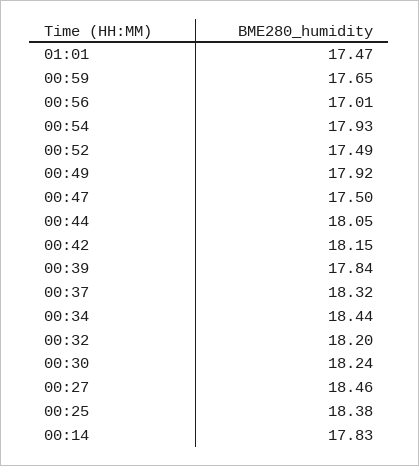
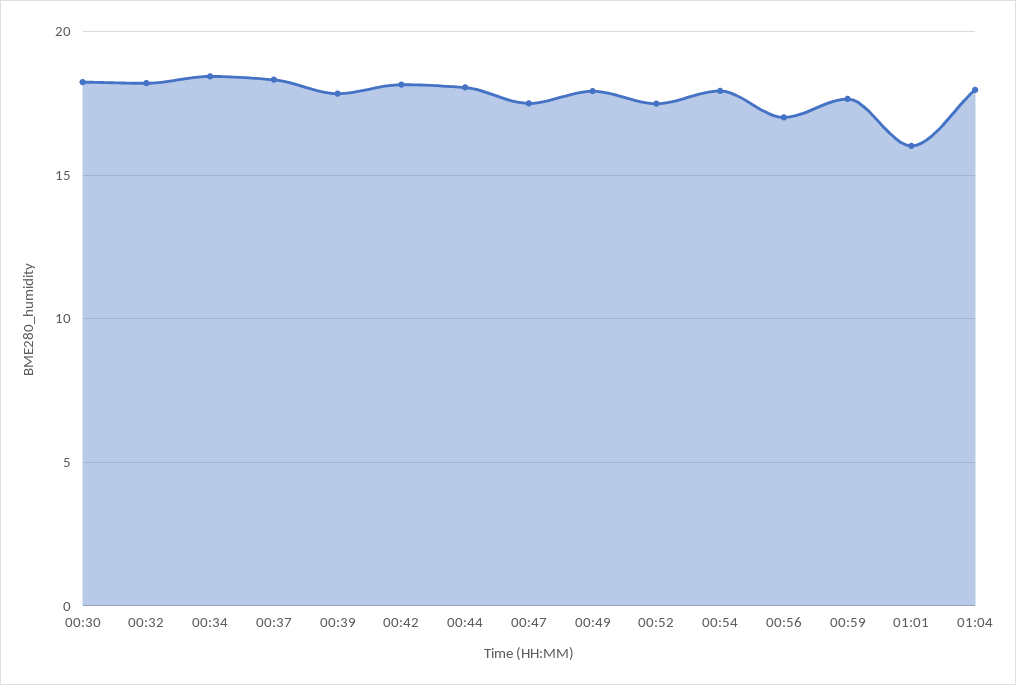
01:01: 17.47 -> 16
00:27: 18.46 -> none
00:25: 18.38 -> none
00:14: 17.83 -> none
01:04: none -> 18

